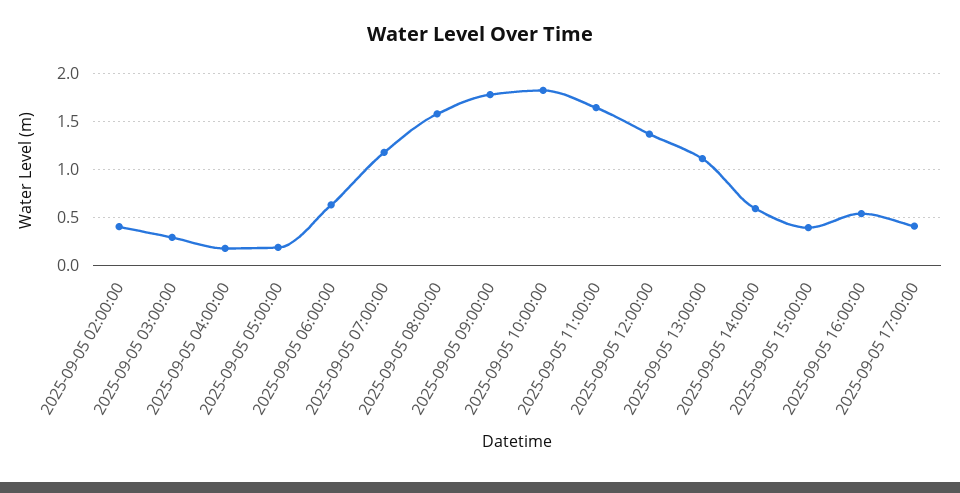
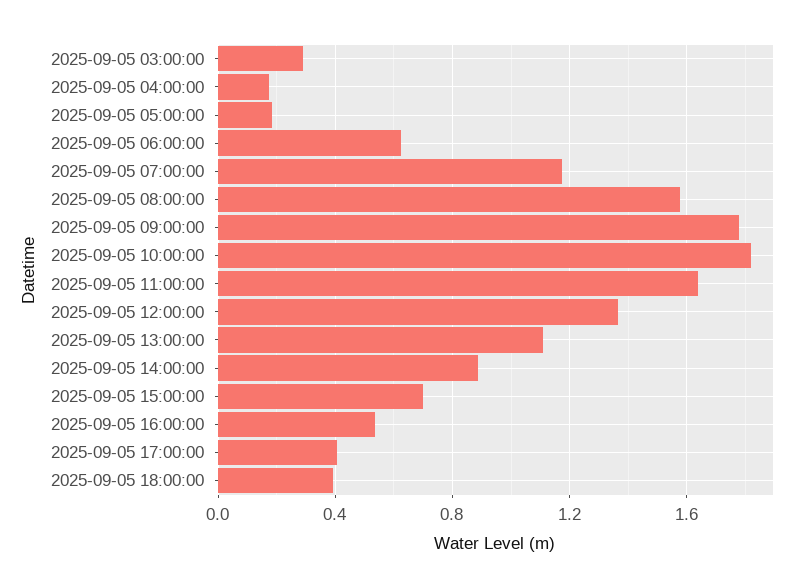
2025-09-05 02:00:00: 0.4 -> none
2025-09-05 14:00:00: 0.6 -> 0.9
2025-09-05 15:00:00: 0.4 -> 0.7
2025-09-05 18:00:00: none -> 0.4

